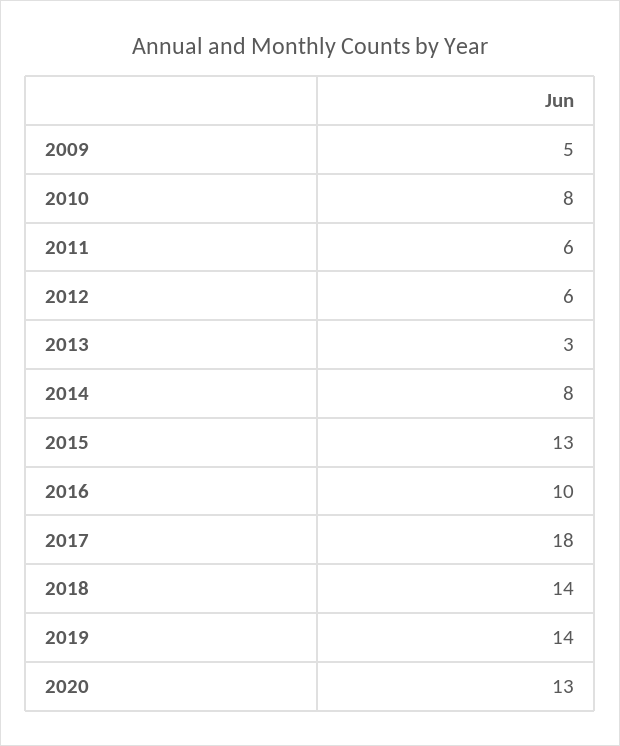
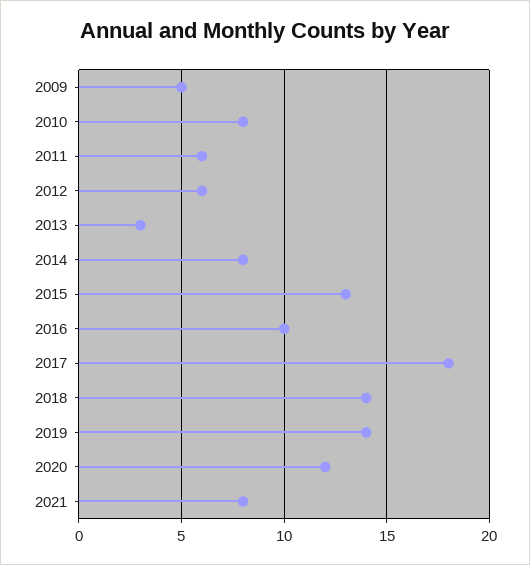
2020: 13 -> 12
2021: none -> 8

